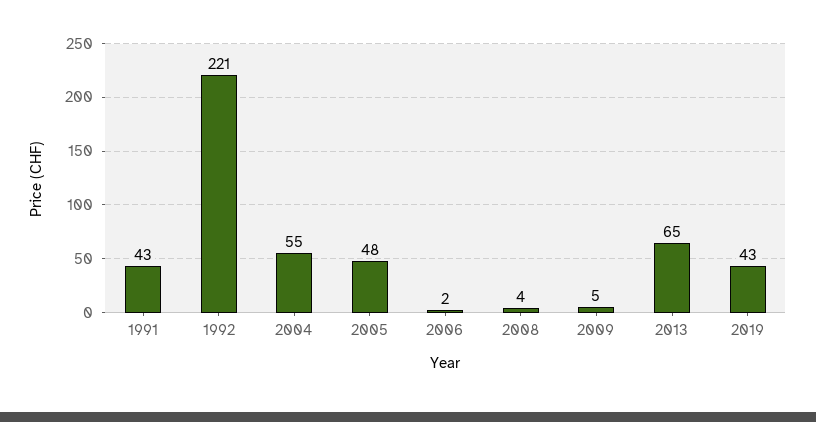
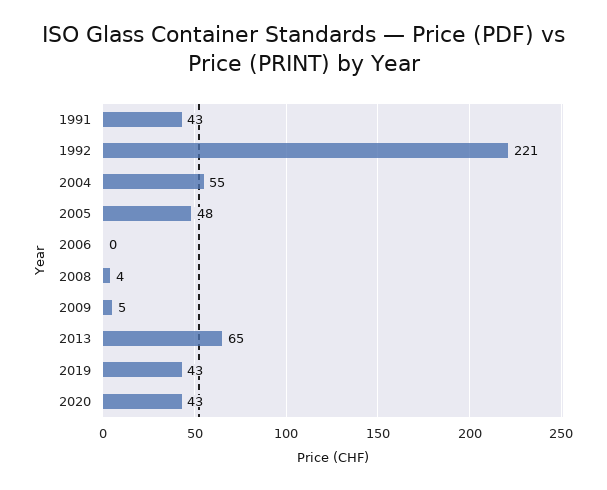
2006: 2 -> 0
2020: none -> 43

